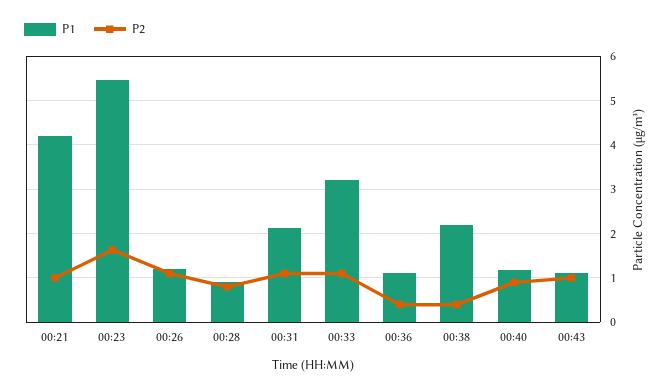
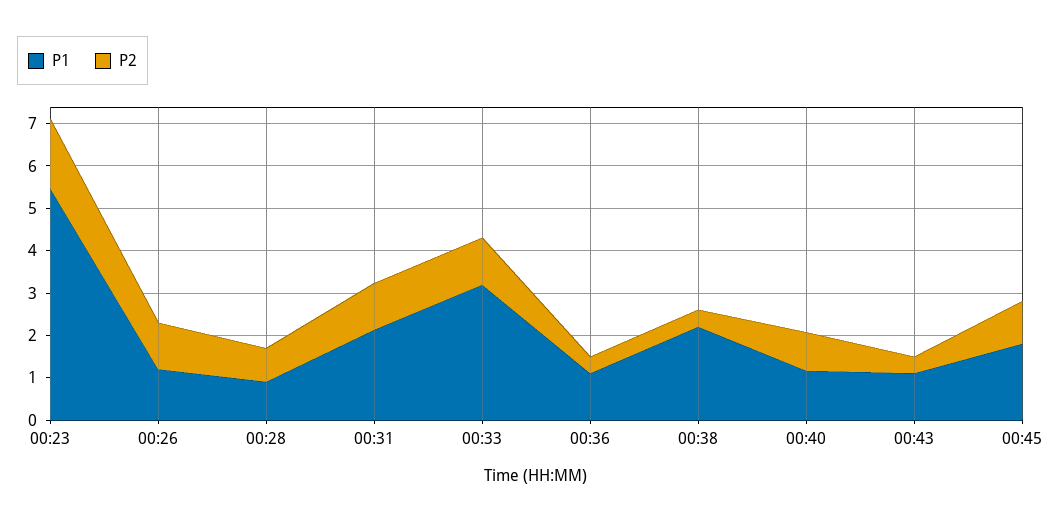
P1, 00:21: 4.2 -> none
P2, 00:21: 1 -> none
P2, 00:43: 1 -> 0.4
P1, 00:45: none -> 1.8
P2, 00:45: none -> 1

